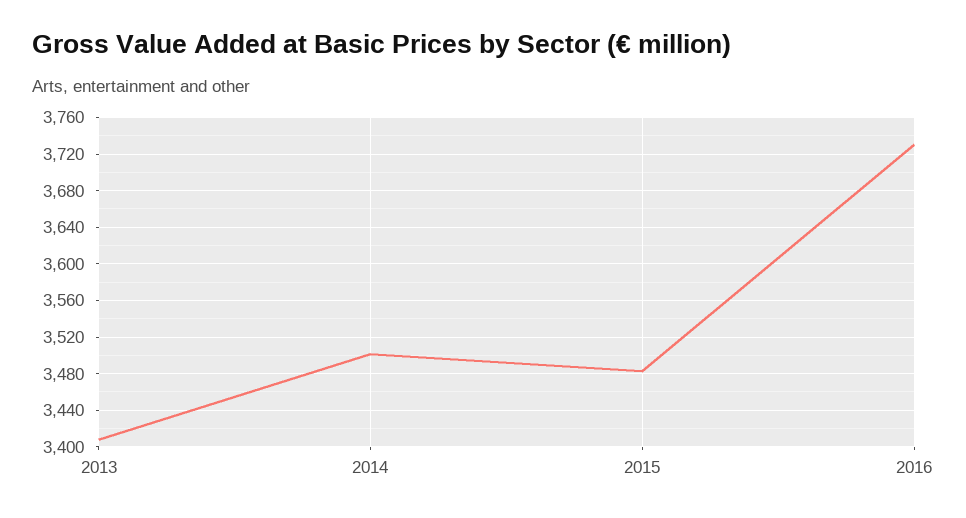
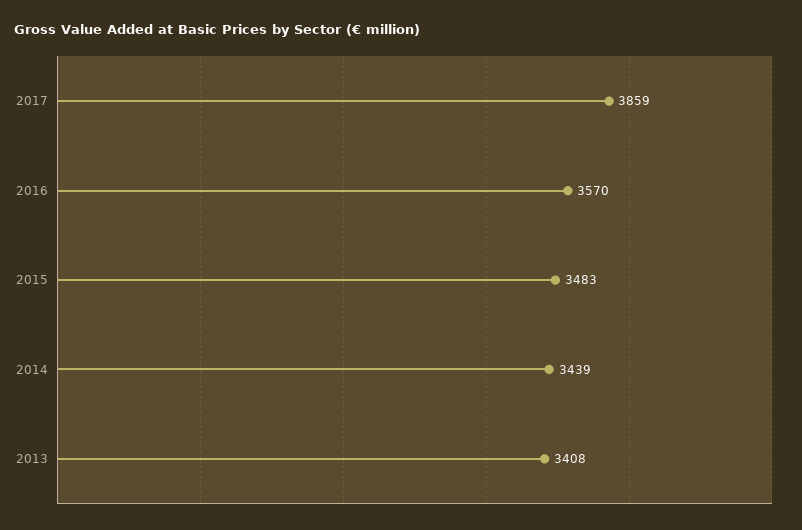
2014: 3500 -> 3439
2016: 3730 -> 3570
2017: none -> 3859

